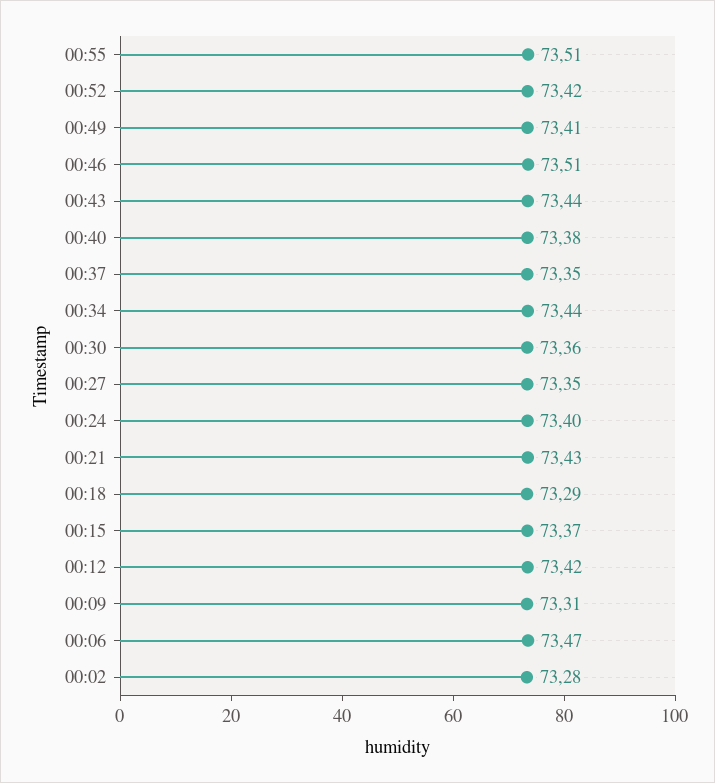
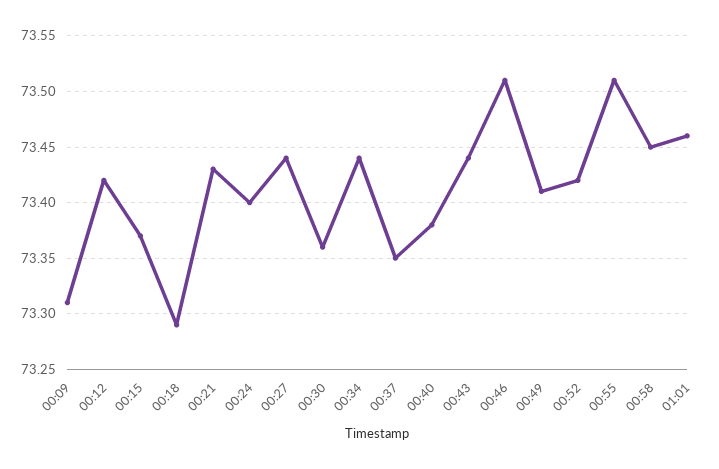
00:27: 73.35 -> 73.44
00:06: 73.47 -> none
00:02: 73.28 -> none
00:58: none -> 73.45
01:01: none -> 73.46

